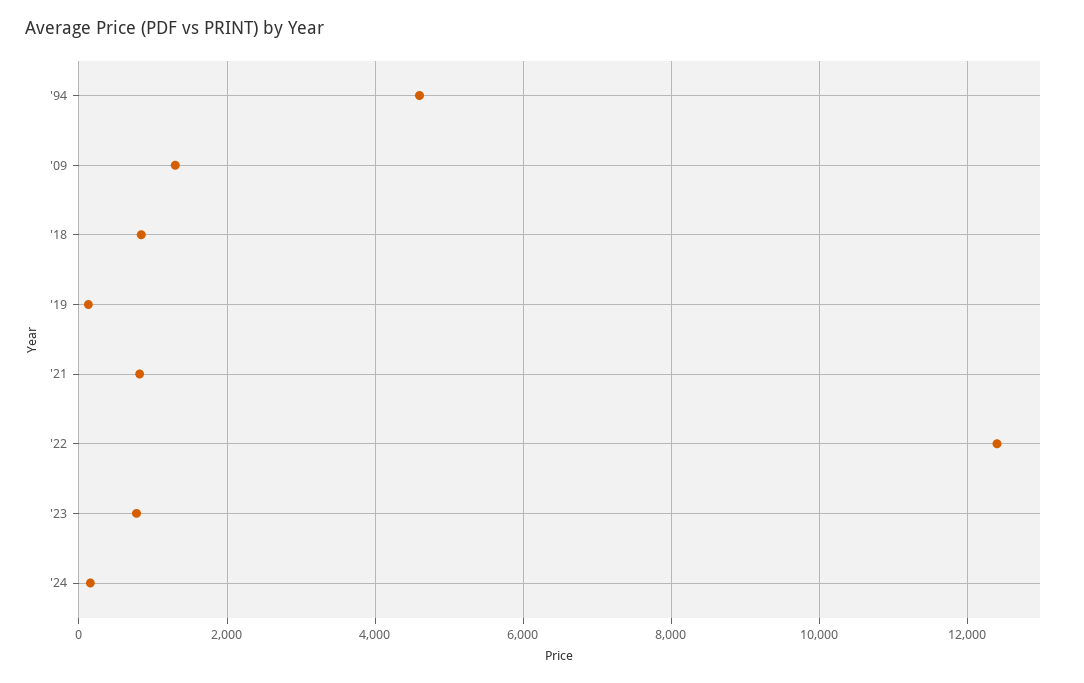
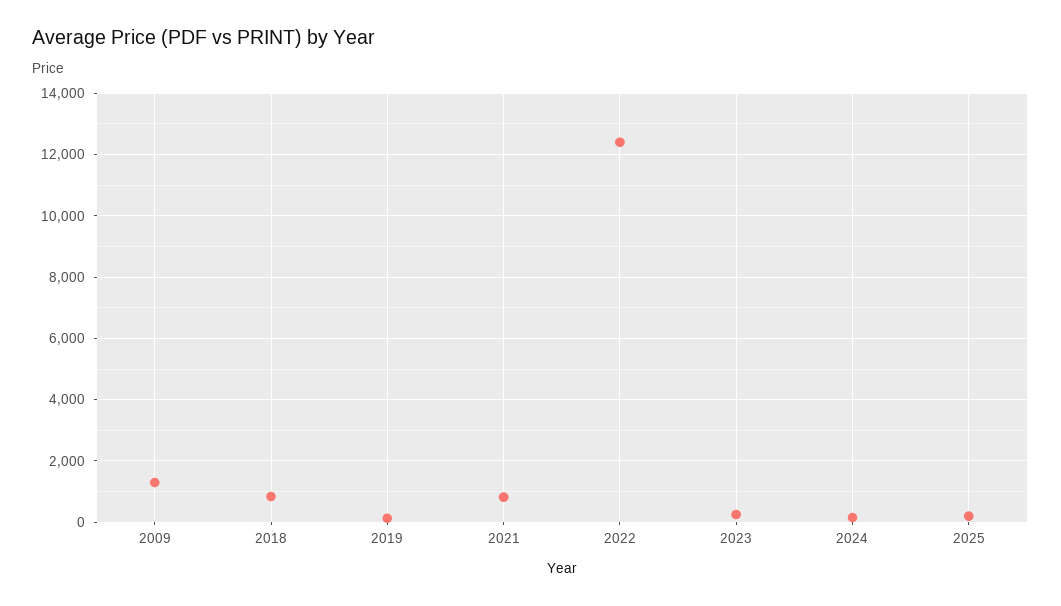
'94: 4600 -> none
'23: 800 -> 200
2025: none -> 200

